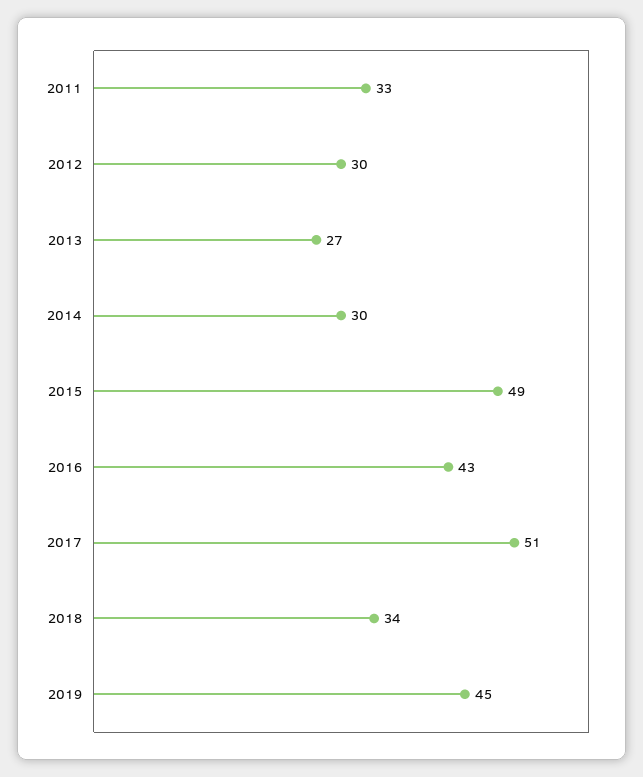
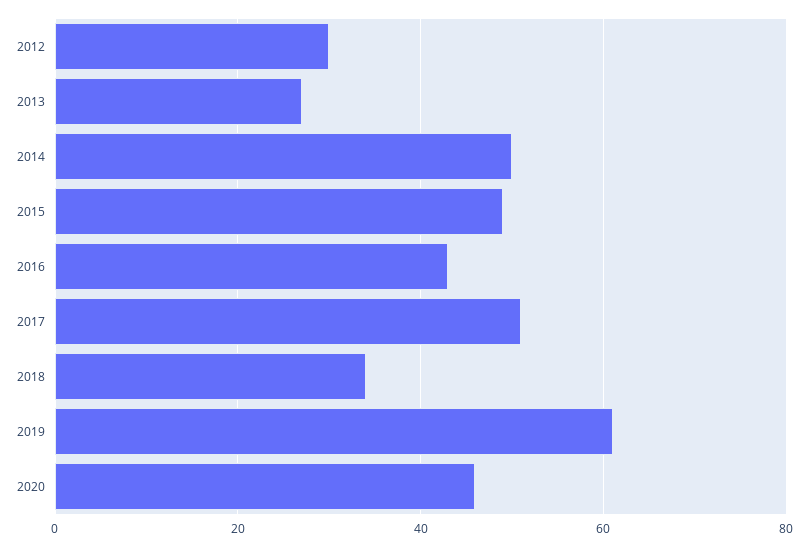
2011: 33 -> none
2014: 30 -> 50
2019: 45 -> 60
2020: none -> 45

